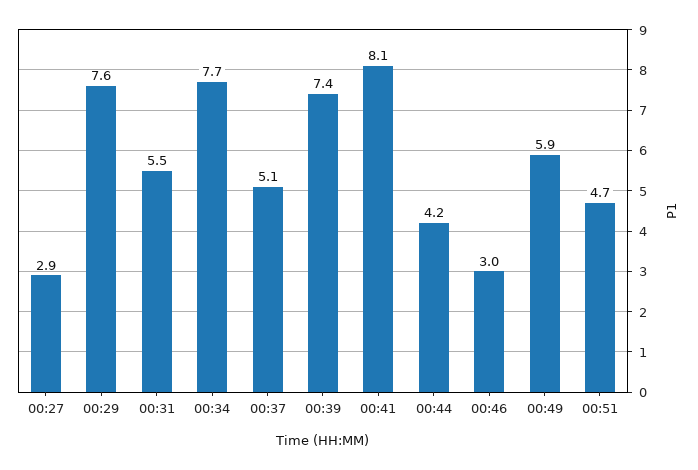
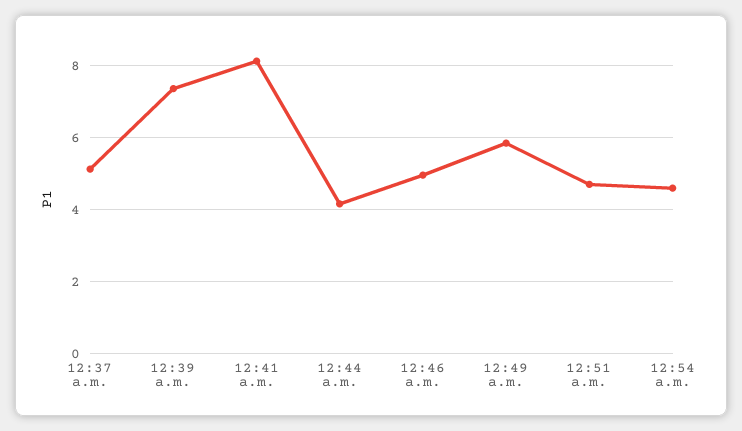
00:27: 2.9 -> none
00:29: 7.6 -> none
00:31: 5.5 -> none
00:34: 7.7 -> none
00:46: 3 -> 5
12:54 a.m.: none -> 4.6

